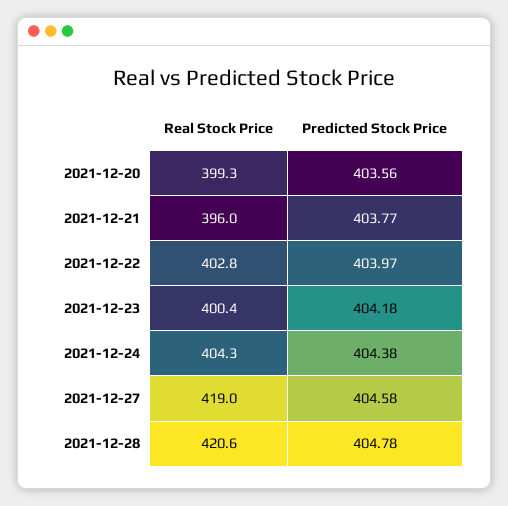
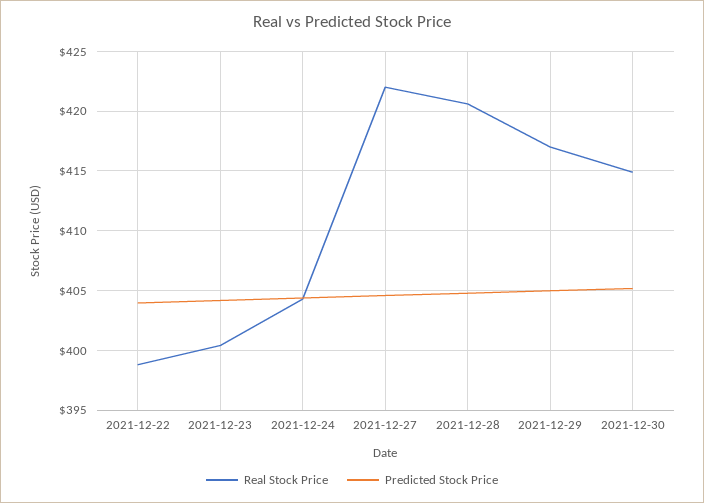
Real Stock Price, 2021-12-20: 399.3 -> none
Predicted Stock Price, 2021-12-20: 403.56 -> none
Real Stock Price, 2021-12-21: 396 -> none
Predicted Stock Price, 2021-12-21: 403.77 -> none
Real Stock Price, 2021-12-22: 402.8 -> 399
Real Stock Price, 2021-12-27: 419 -> 422
Real Stock Price, 2021-12-29: none -> 417
Predicted Stock Price, 2021-12-29: none -> 405
Real Stock Price, 2021-12-30: none -> 415
Predicted Stock Price, 2021-12-30: none -> 405

